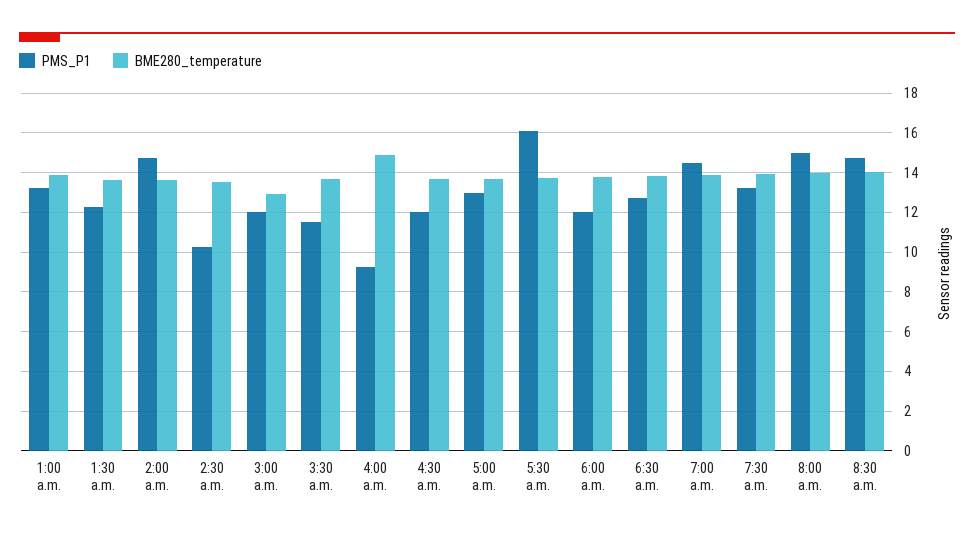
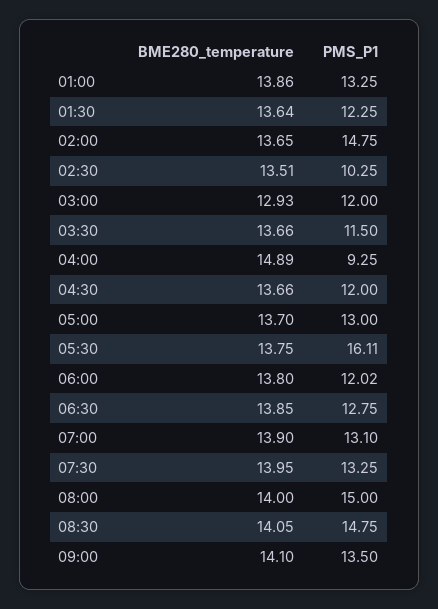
PMS_P1, 7:00 a.m.: 14.5 -> 13.1
BME280_temperature, 09:00: none -> 14.1
PMS_P1, 09:00: none -> 13.5

